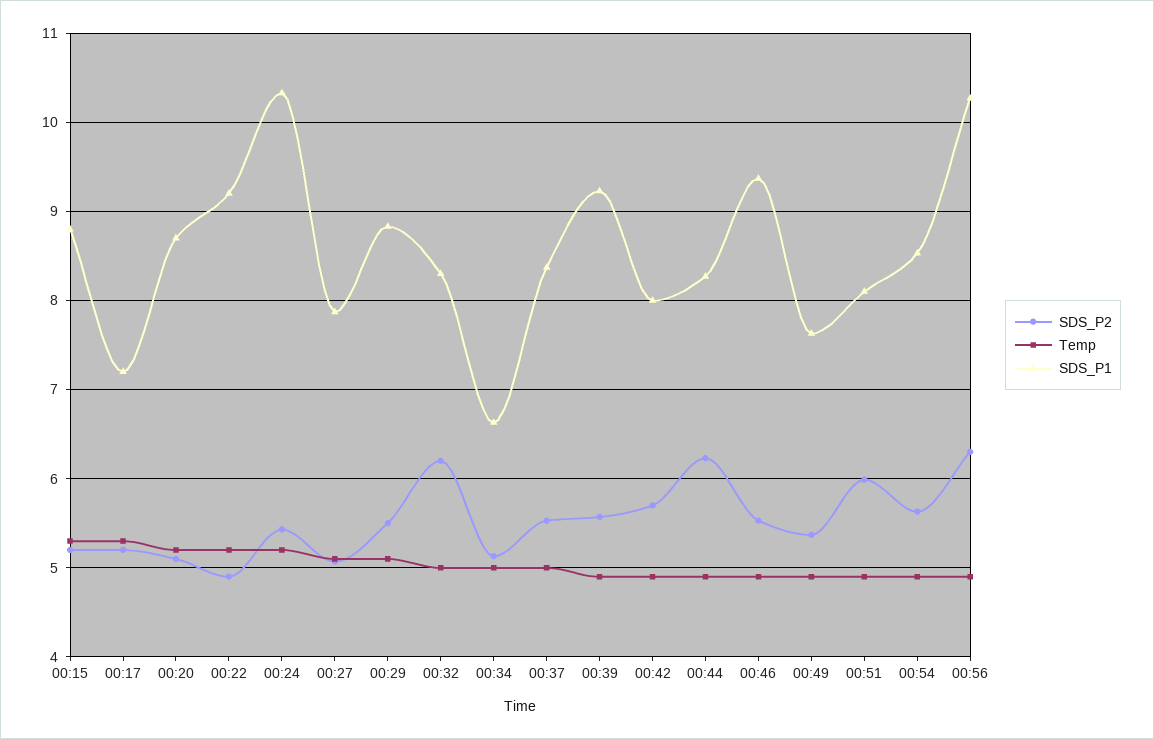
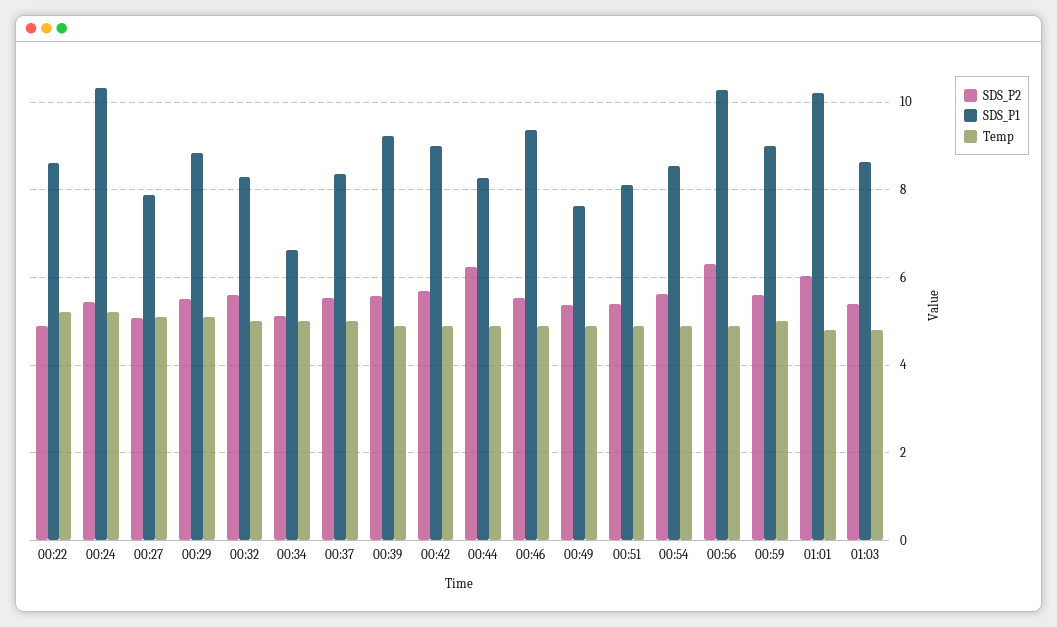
SDS_P2, 00:15: 5.2 -> none
Temp, 00:15: 5.3 -> none
SDS_P1, 00:15: 8.8 -> none
SDS_P2, 00:17: 5.2 -> none
Temp, 00:17: 5.3 -> none
SDS_P1, 00:17: 7.2 -> none
SDS_P2, 00:20: 5.1 -> none
Temp, 00:20: 5.2 -> none
SDS_P1, 00:20: 8.7 -> none
SDS_P1, 00:22: 9.2 -> 8.6
SDS_P2, 00:32: 6.2 -> 5.6
SDS_P1, 00:42: 8 -> 9
SDS_P2, 00:51: 6 -> 5.4
SDS_P2, 00:59: none -> 5.6
SDS_P1, 00:59: none -> 9
Temp, 00:59: none -> 5
SDS_P2, 01:01: none -> 6
SDS_P1, 01:01: none -> 10.2
Temp, 01:01: none -> 4.8
SDS_P2, 01:03: none -> 5.4
SDS_P1, 01:03: none -> 8.6
Temp, 01:03: none -> 4.8

